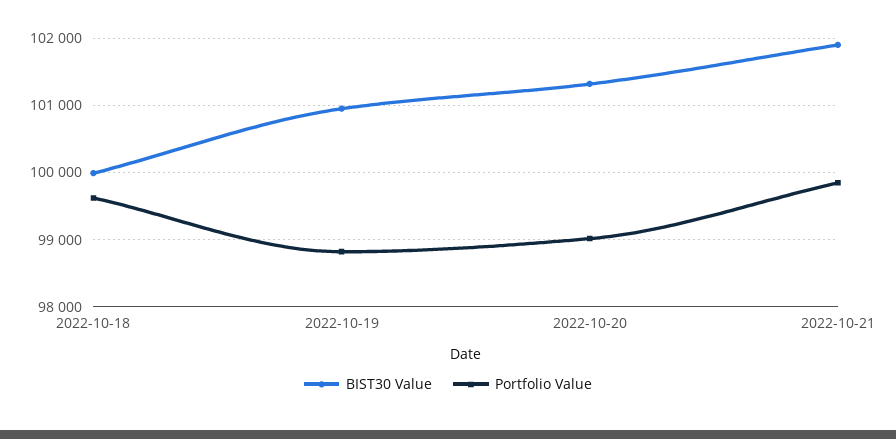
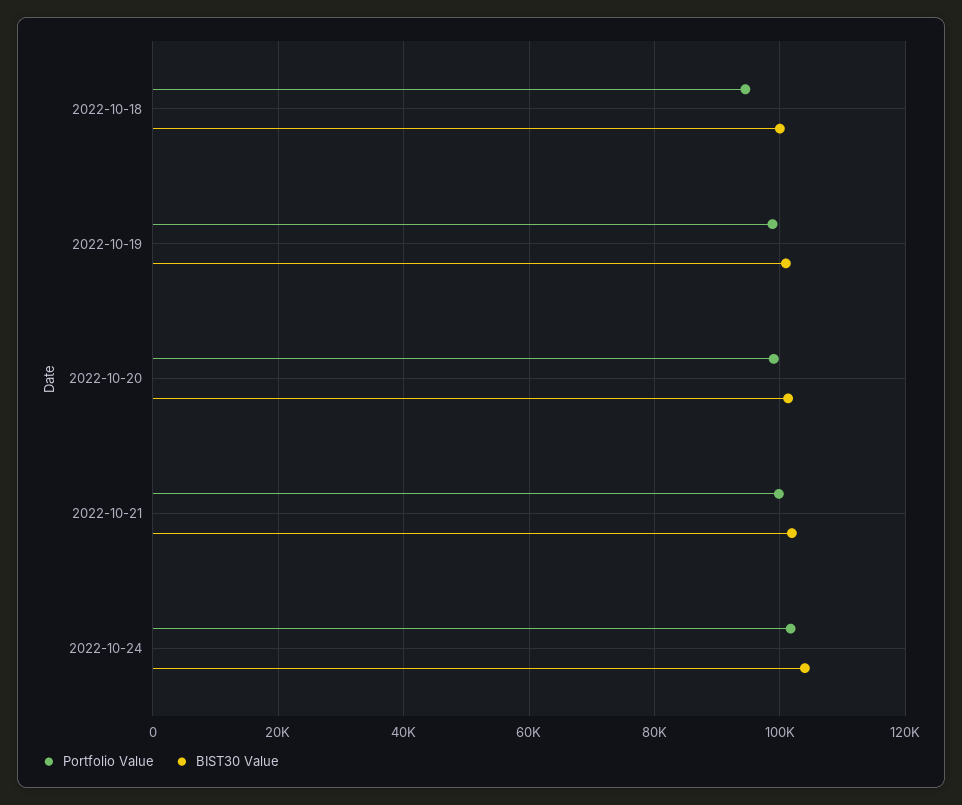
Portfolio Value, 2022-10-18: 99600 -> 94000
Portfolio Value, 2022-10-24: none -> 102000
BIST30 Value, 2022-10-24: none -> 104000

